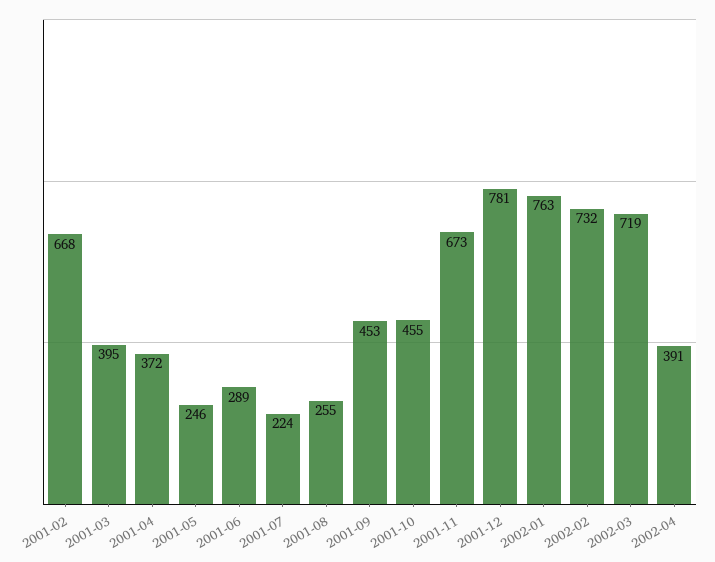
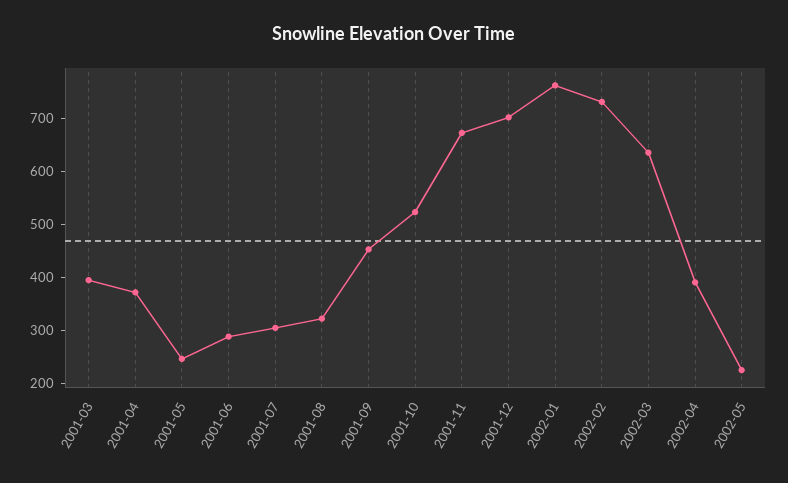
2001-02: 668 -> none
2001-07: 224 -> 300
2001-08: 255 -> 320
2001-10: 455 -> 520
2001-12: 781 -> 700
2002-03: 719 -> 640
2002-05: none -> 220

